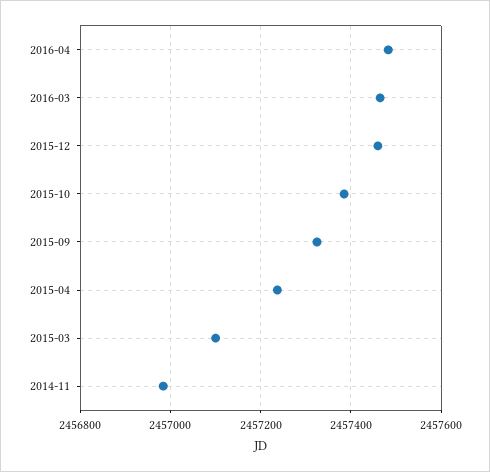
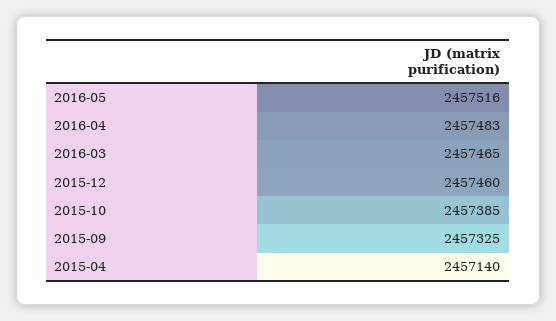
2015-04: 2457240 -> 2457140
2015-03: 2457100 -> none
2014-11: 2456980 -> none
2016-05: none -> 2457516

